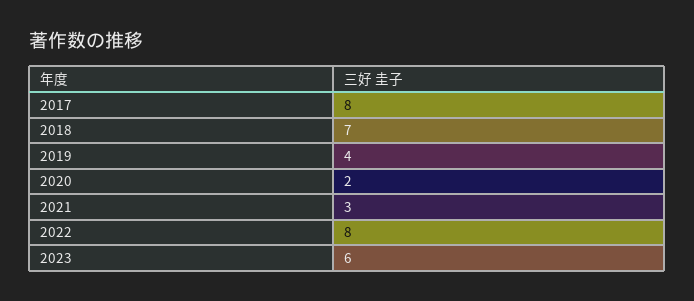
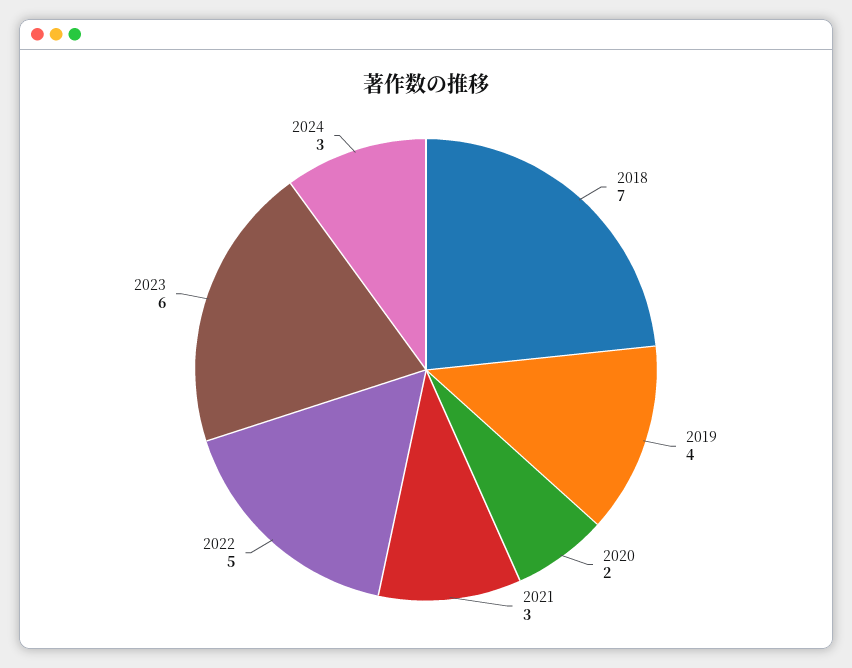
2017: 8 -> none
2022: 8 -> 5
2024: none -> 3

